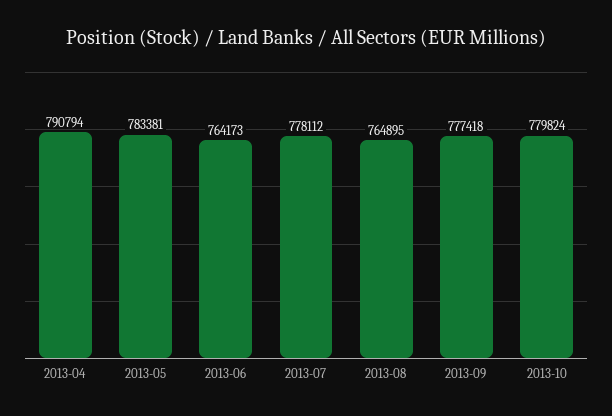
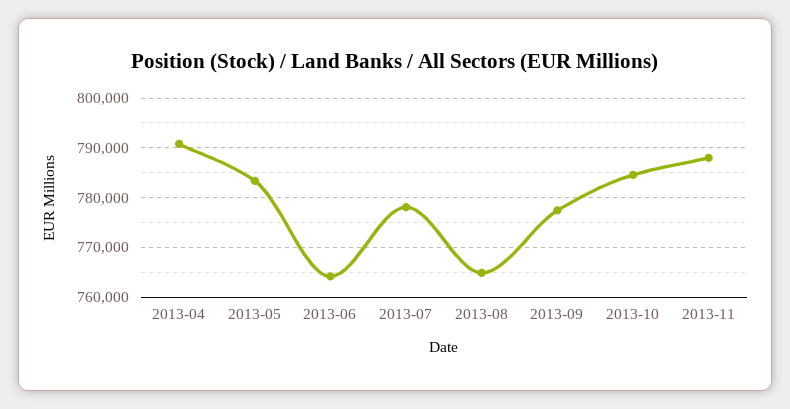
2013-10: 779824 -> 784000
2013-11: none -> 788000

